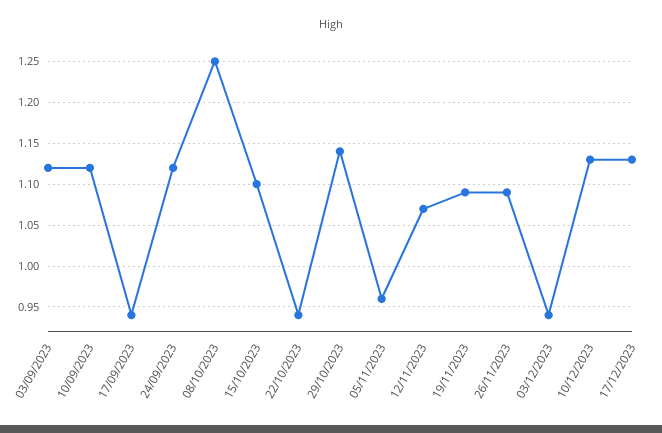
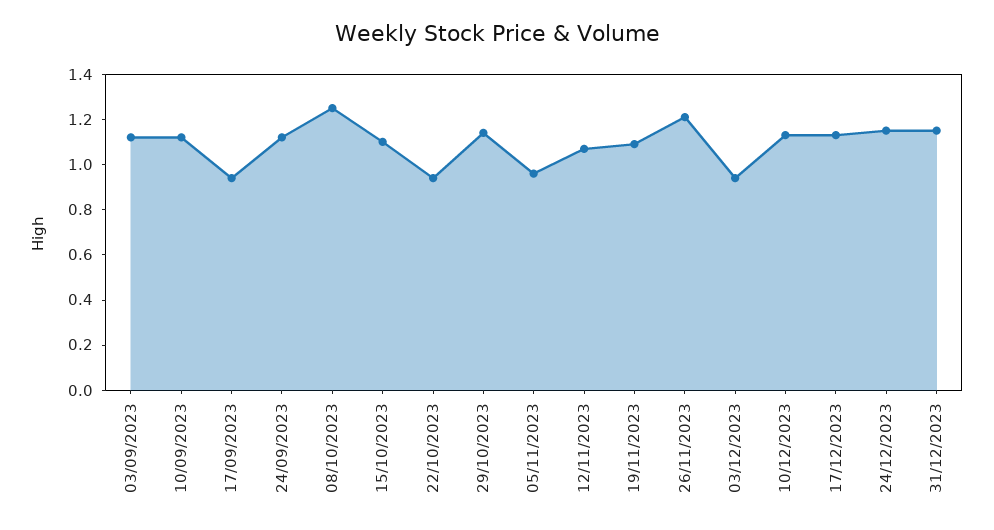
26/11/2023: 1.09 -> 1.2
24/12/2023: none -> 1.15
31/12/2023: none -> 1.15

